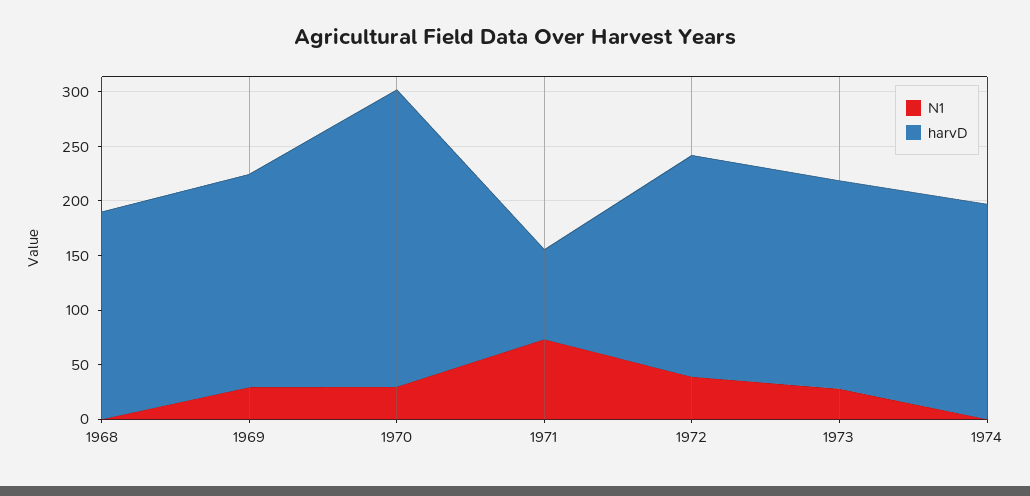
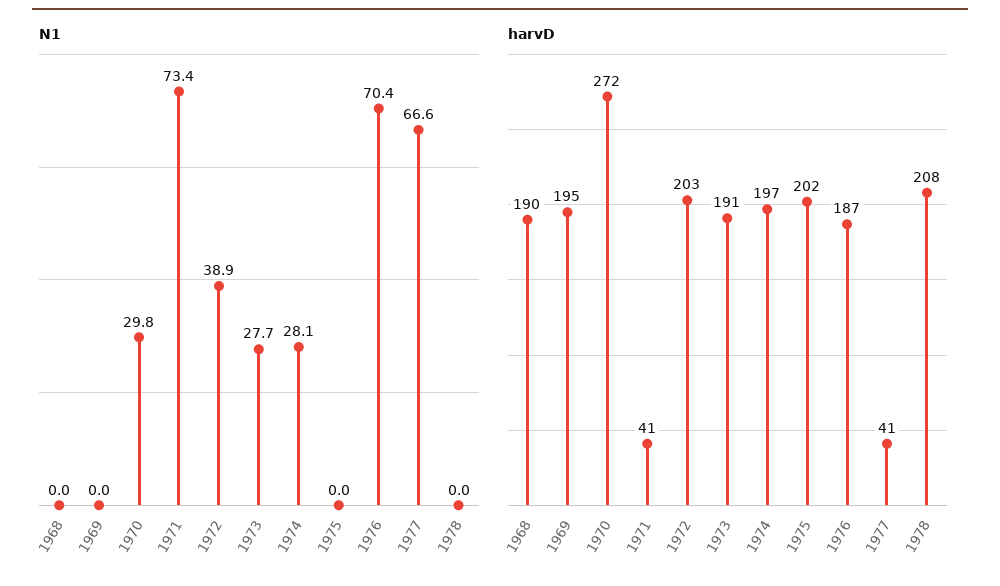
N1, 1969: 30 -> 0
harvD, 1971: 80 -> 41
N1, 1974: 0 -> 28.1
N1, 1975: none -> 0
N1, 1976: none -> 70.4
N1, 1977: none -> 66.6
N1, 1978: none -> 0
harvD, 1975: none -> 202
harvD, 1976: none -> 187
harvD, 1977: none -> 41
harvD, 1978: none -> 208

